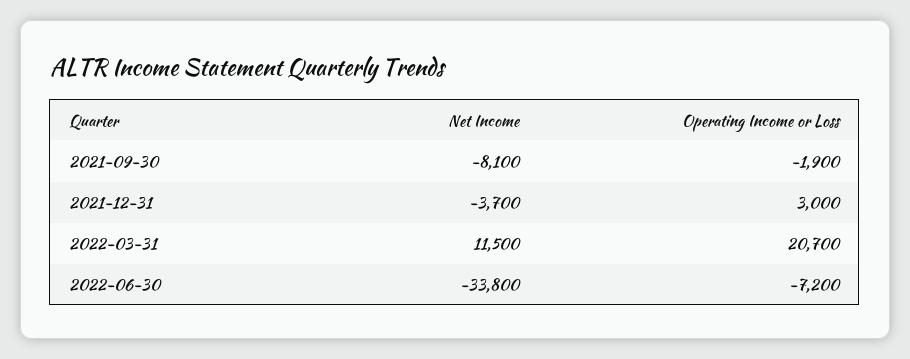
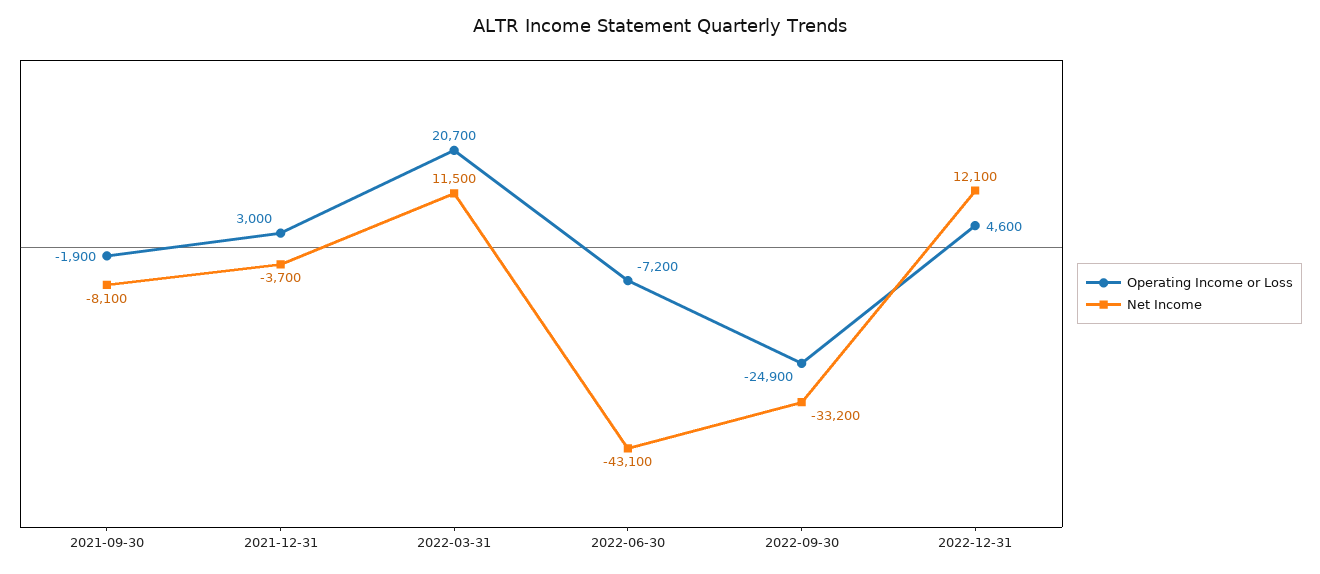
Net Income, 2022-06-30: -33800 -> -43100
Operating Income or Loss, 2022-09-30: none -> -24900
Net Income, 2022-09-30: none -> -33200
Operating Income or Loss, 2022-12-31: none -> 4600
Net Income, 2022-12-31: none -> 12100

